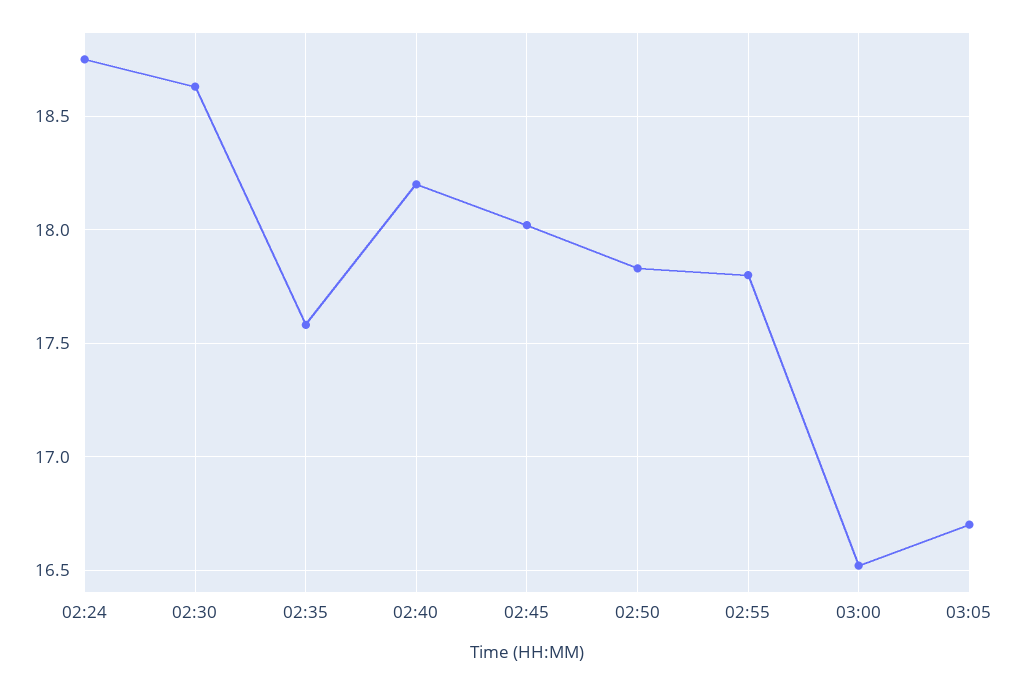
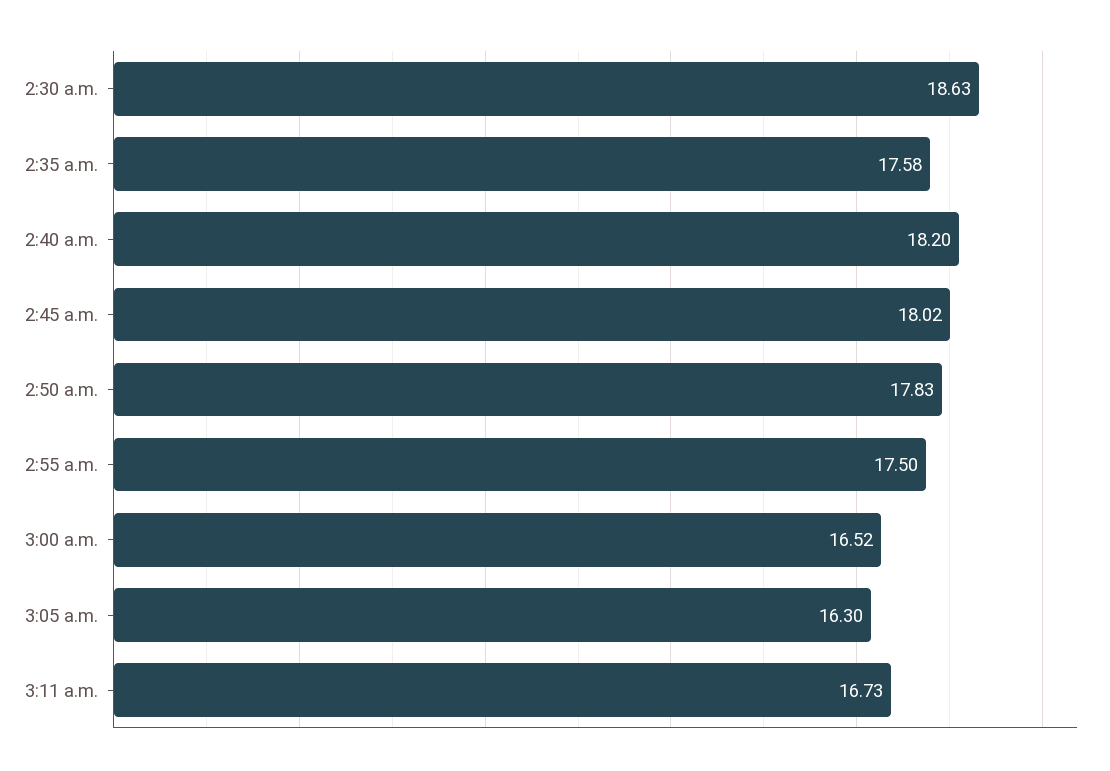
02:24: 18.75 -> none
02:55: 17.8 -> 17.5
03:05: 16.7 -> 16.3
3:11 a.m.: none -> 16.73

